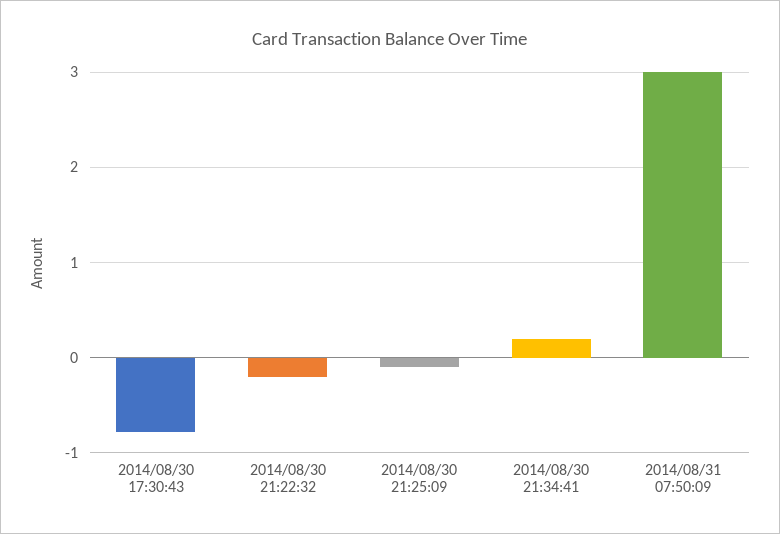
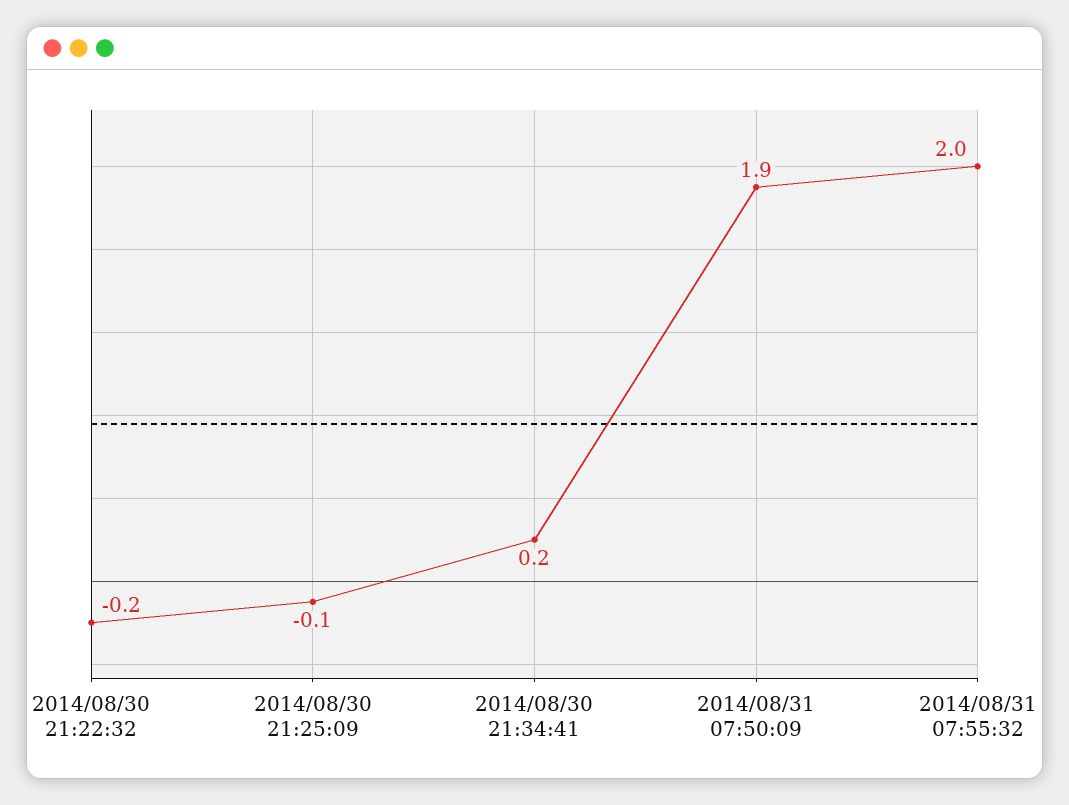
2014/08/30 17:30:43: -0.8 -> none
2014/08/31 07:50:09: 3 -> 1.9
2014/08/31 07:55:32: none -> 2

